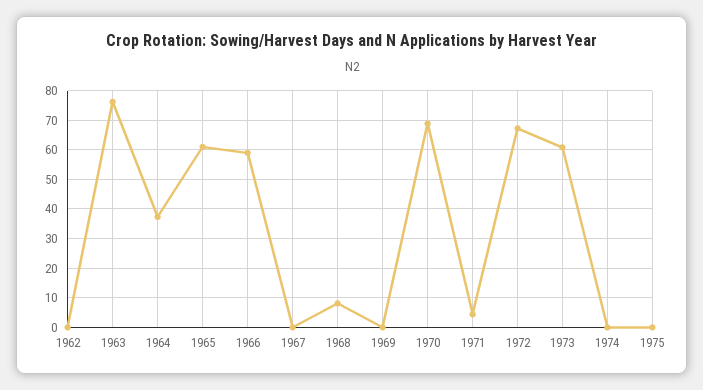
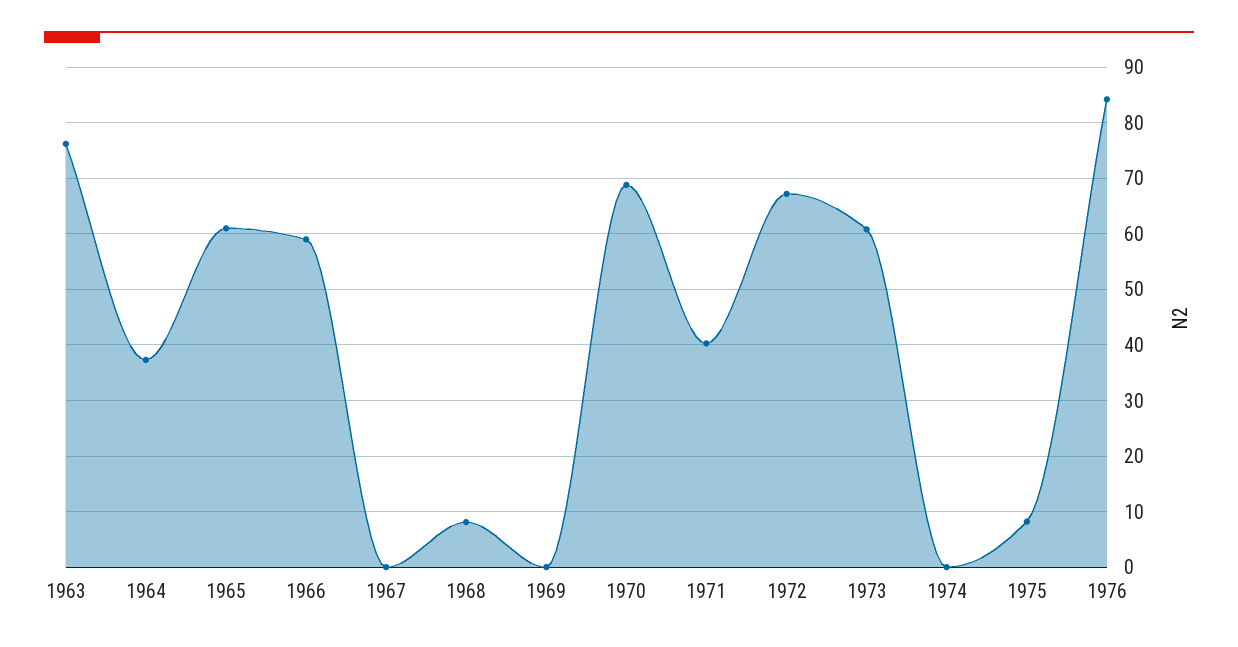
1962: 0 -> none
1971: 5 -> 40
1975: 0 -> 8
1976: none -> 84

